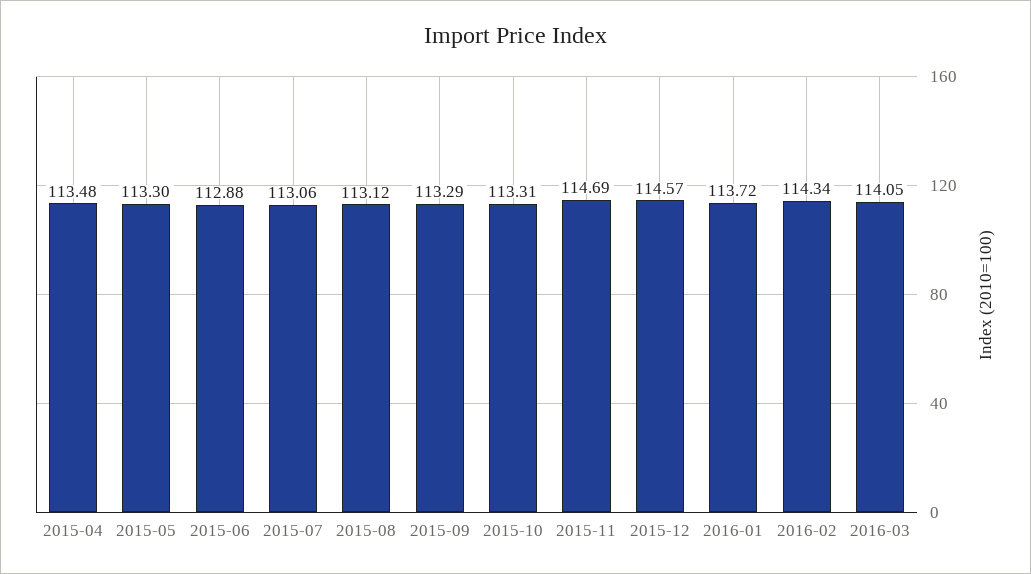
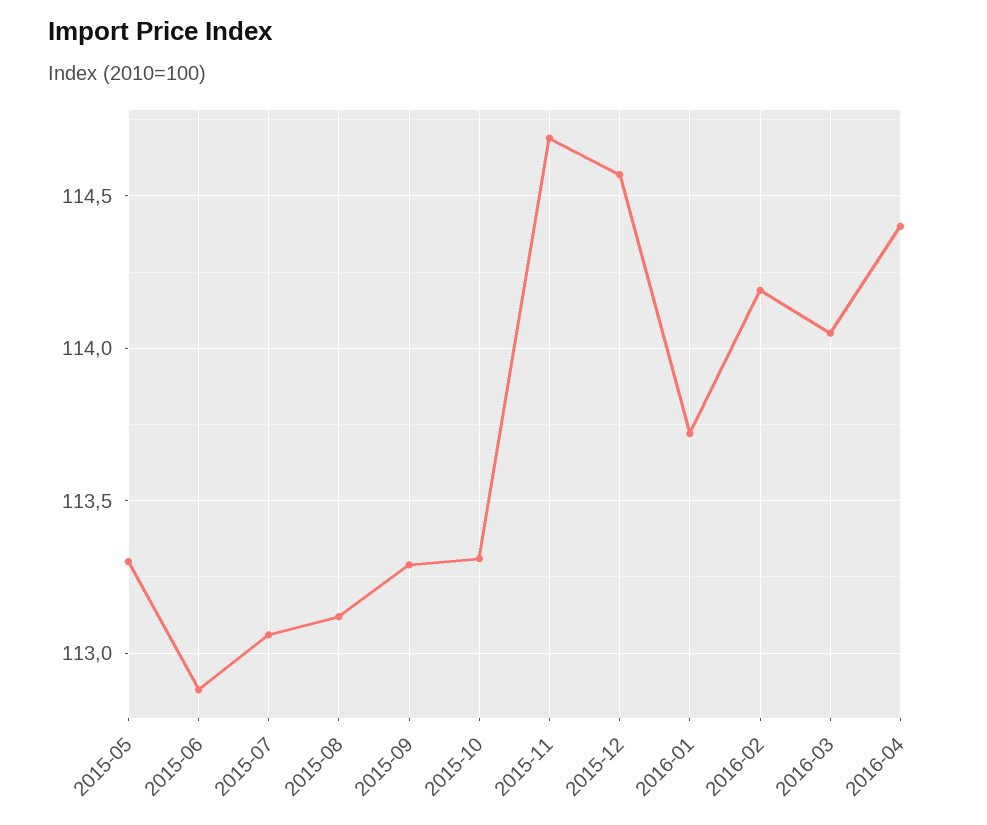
2015-04: 113.48 -> none
2016-02: 114.34 -> 114.2
2016-04: none -> 114.4

